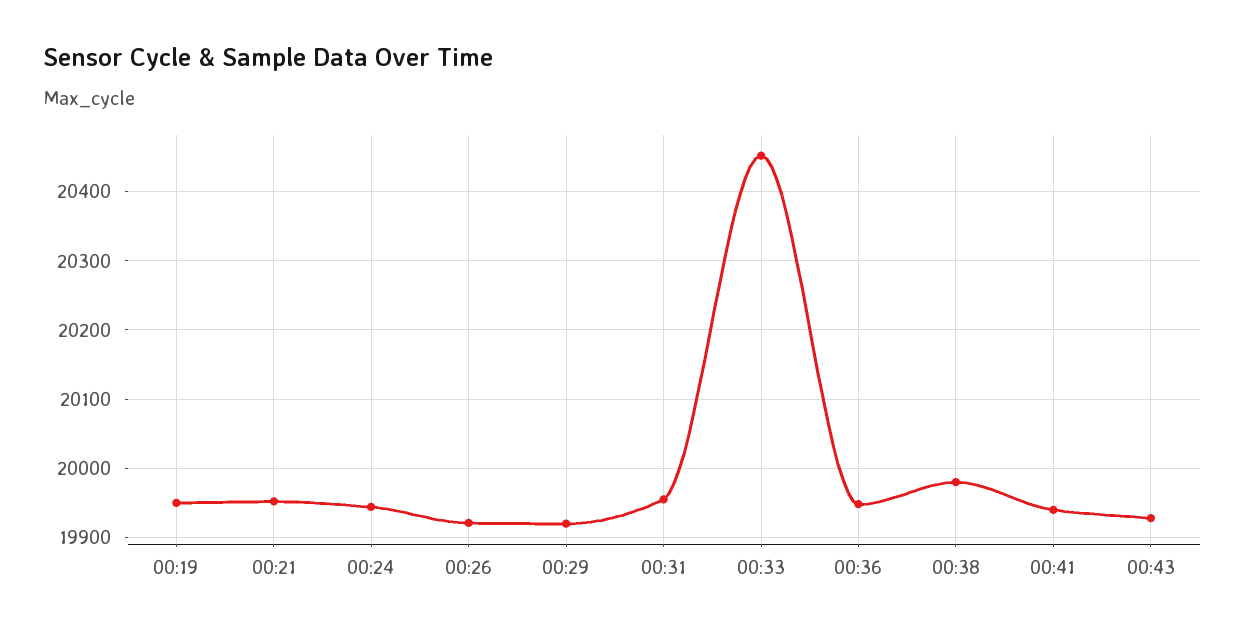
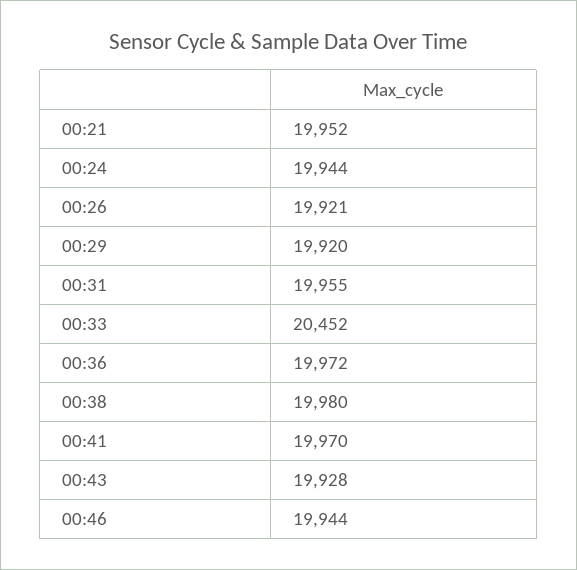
00:19: 19950 -> none
00:36: 19950 -> 19972
00:41: 19940 -> 19970
00:46: none -> 19944

